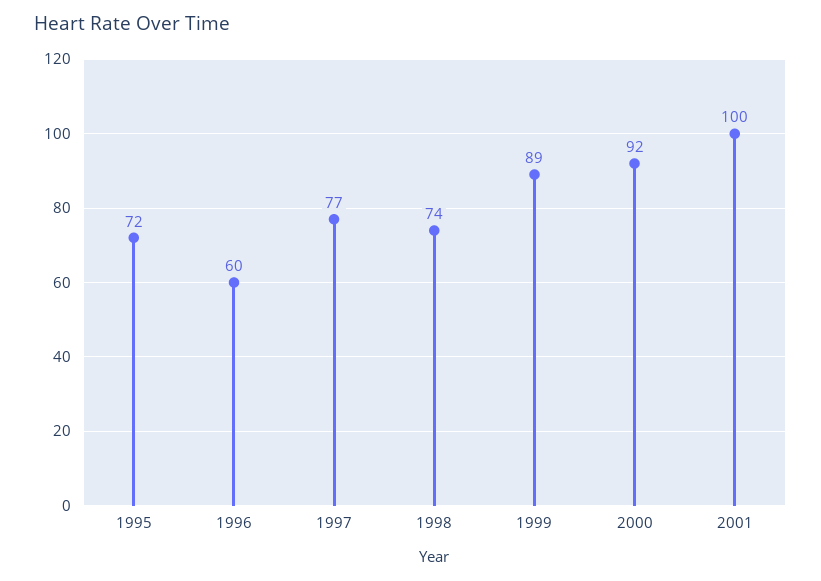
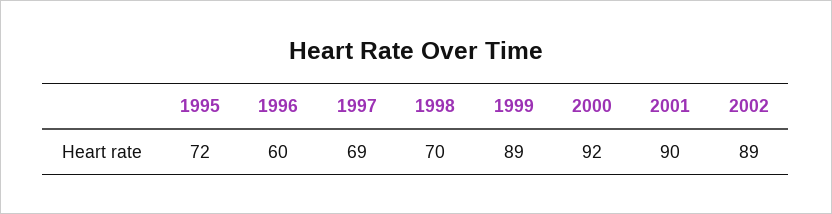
1997: 77 -> 69
1998: 74 -> 70
2001: 100 -> 90
2002: none -> 89

